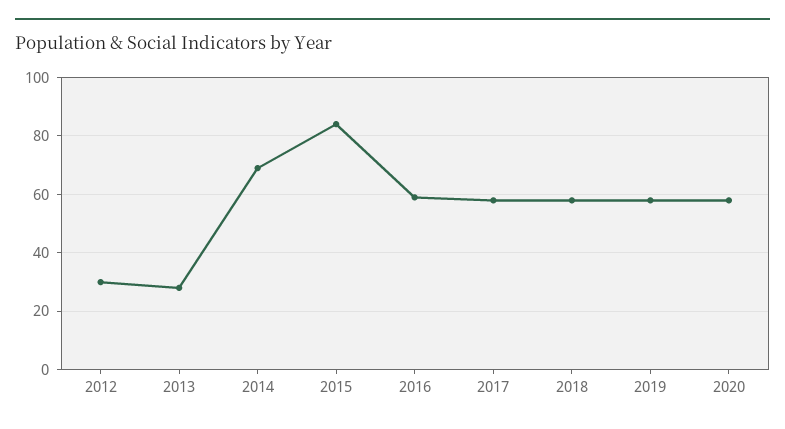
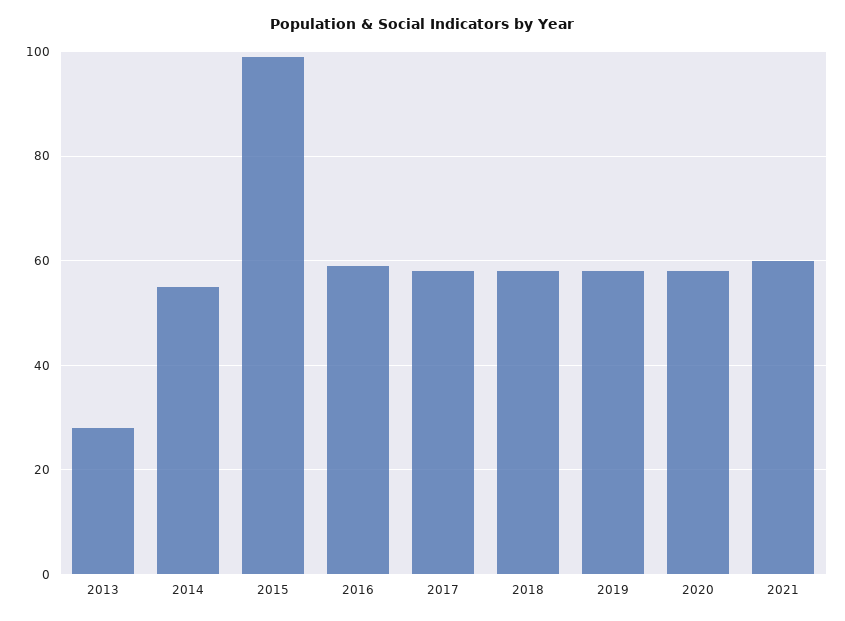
2012: 30 -> none
2014: 70 -> 55
2015: 85 -> 100
2021: none -> 60

